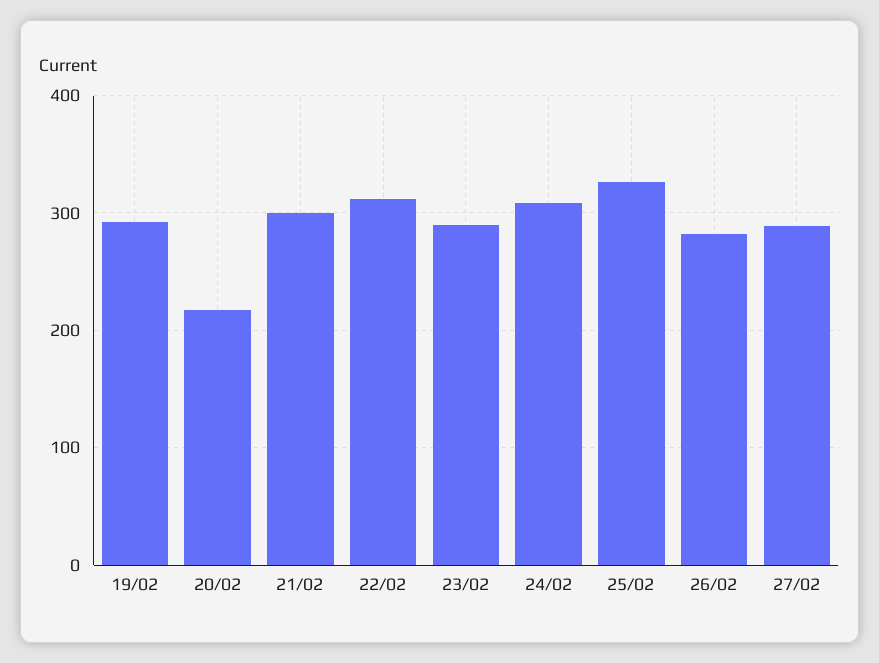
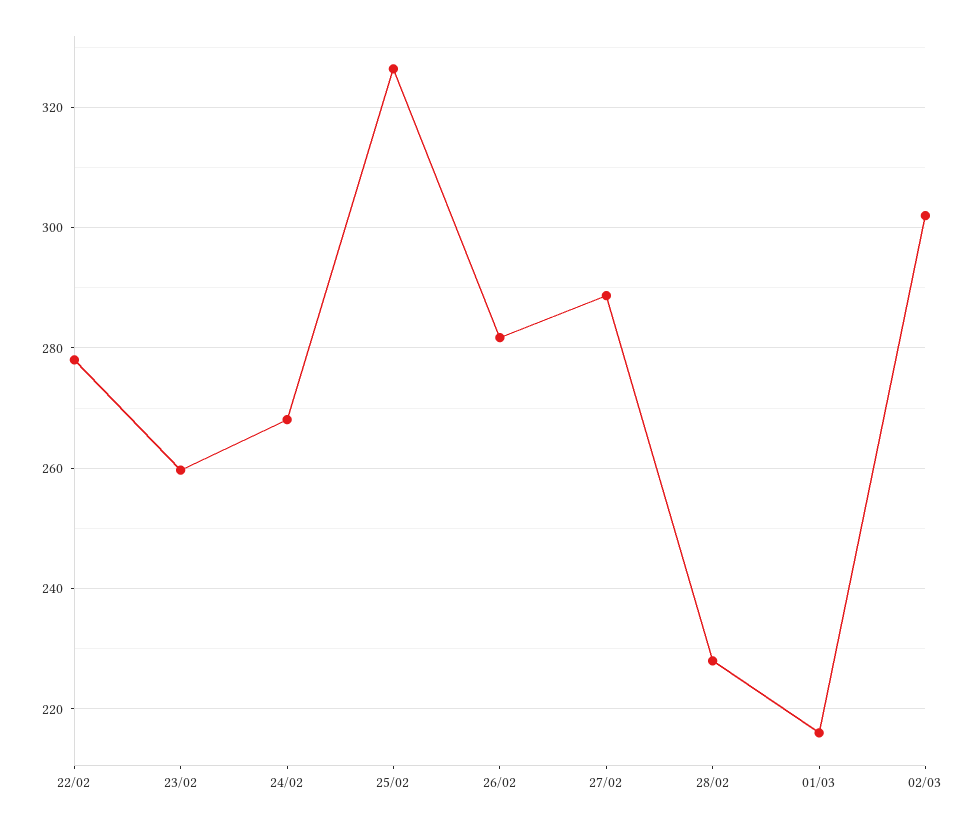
19/02: 290 -> none
20/02: 220 -> none
21/02: 300 -> none
22/02: 310 -> 278
23/02: 290 -> 260
24/02: 310 -> 268
28/02: none -> 228
01/03: none -> 216
02/03: none -> 302

